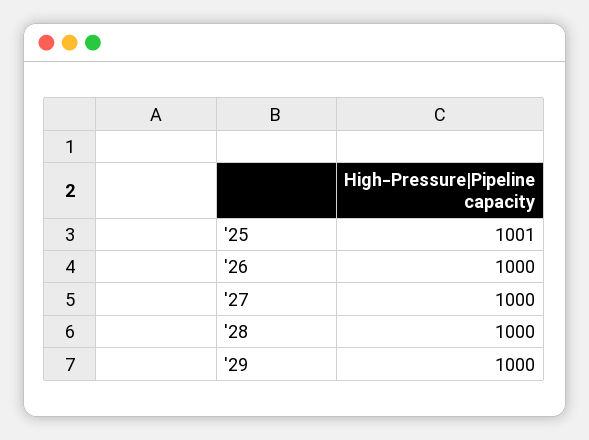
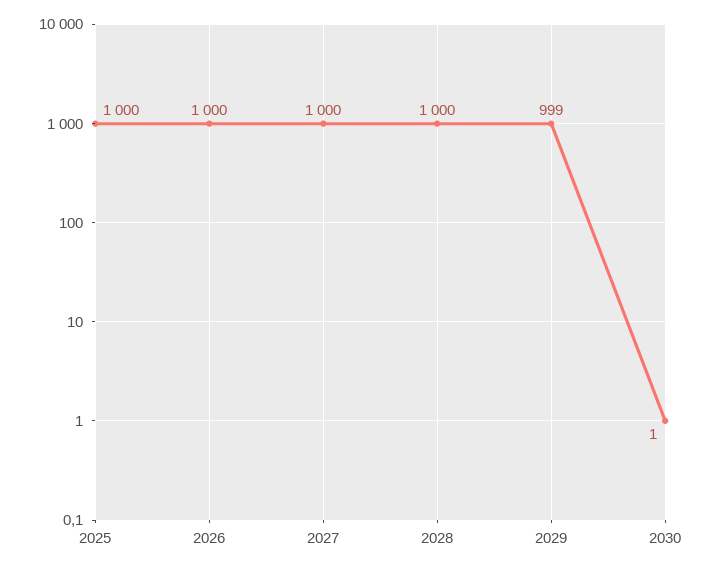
'25: 1001 -> 1000
'29: 1000 -> 999
2030: none -> 1

